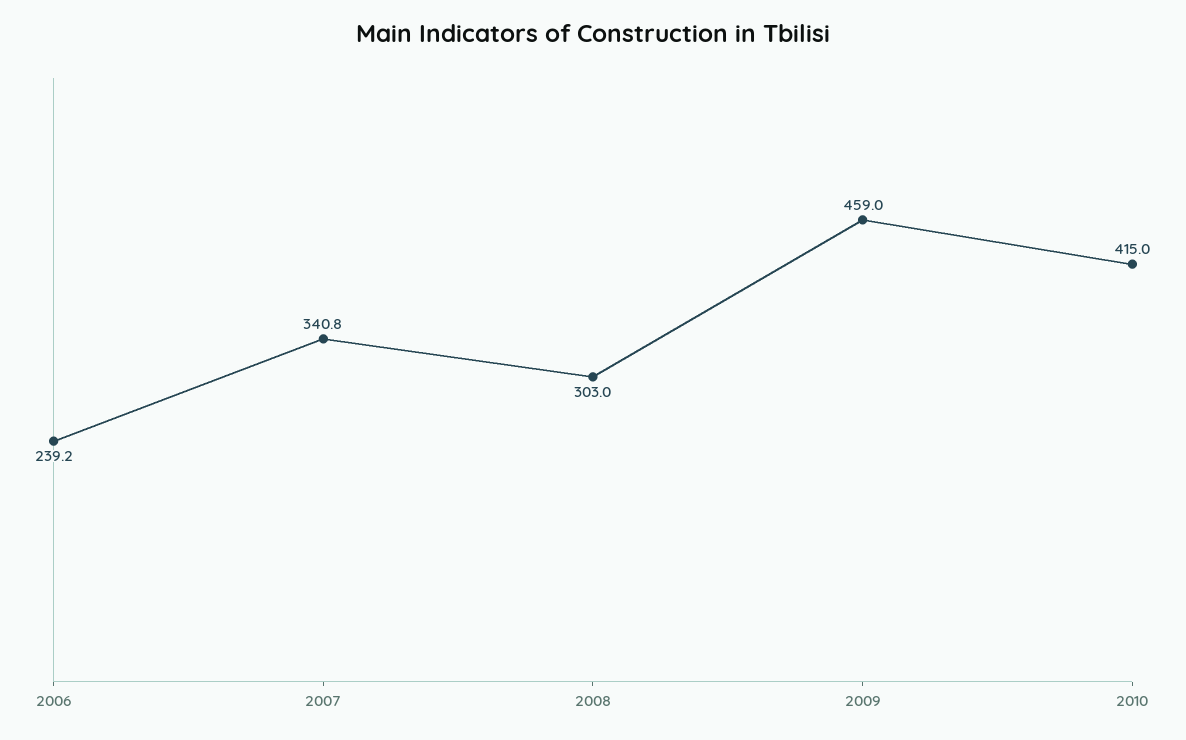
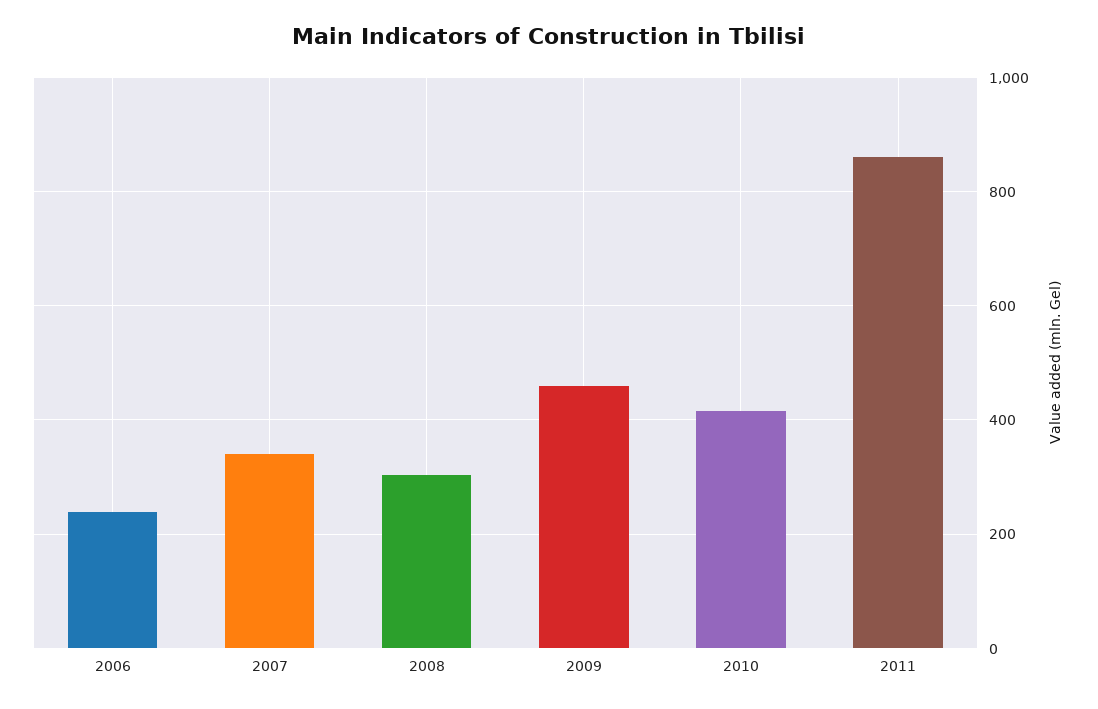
2011: none -> 860

